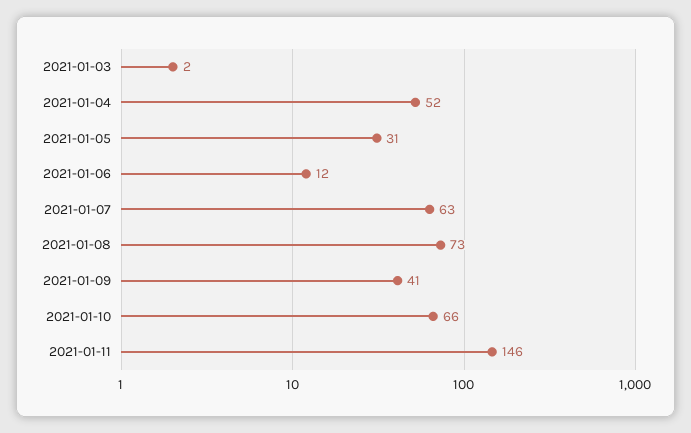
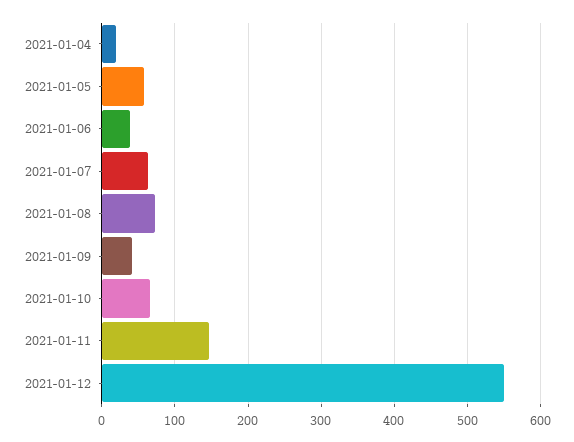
2021-01-03: 2 -> none
2021-01-04: 52 -> 20
2021-01-05: 31 -> 60
2021-01-06: 12 -> 40
2021-01-12: none -> 550

